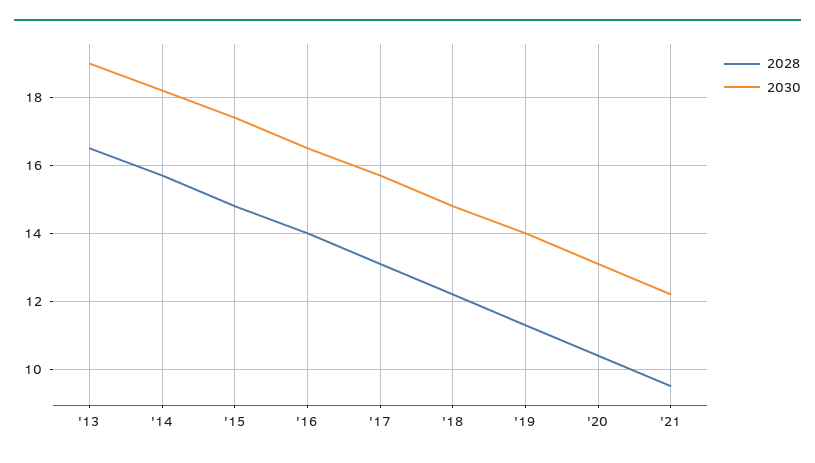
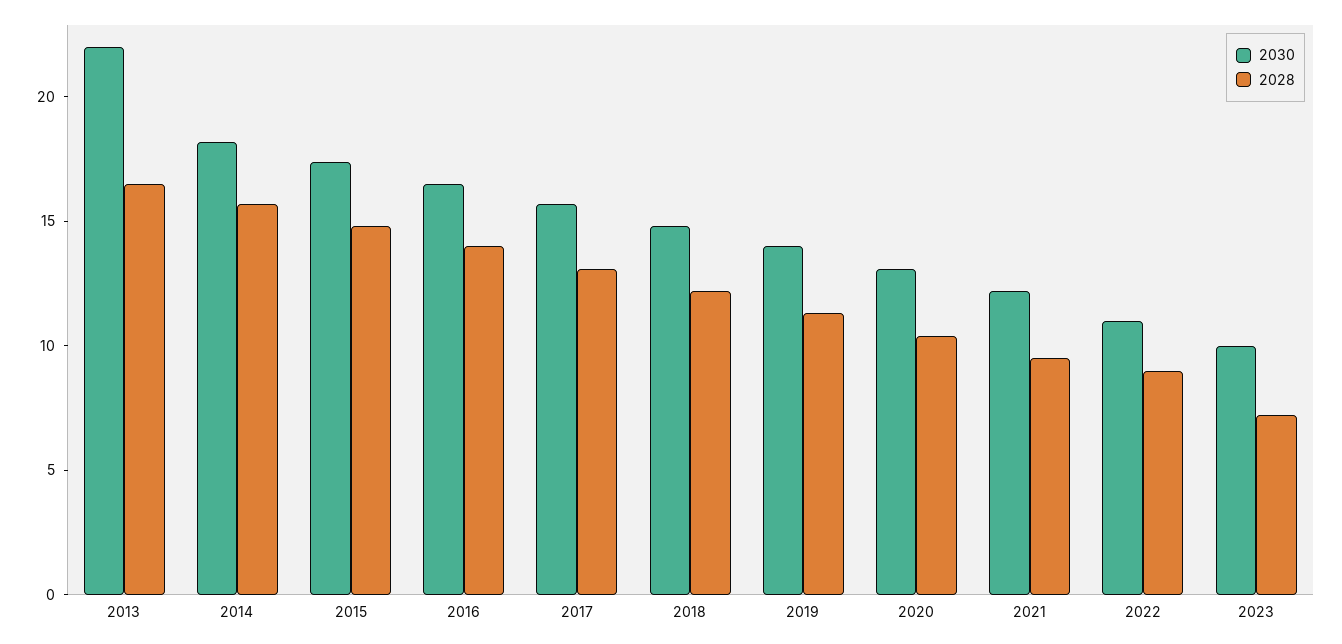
2030, '13: 19 -> 22
2030, 2022: none -> 11
2028, 2022: none -> 9
2030, 2023: none -> 10
2028, 2023: none -> 7

